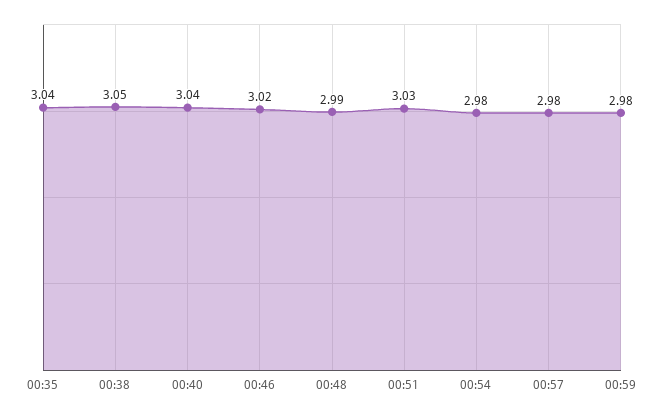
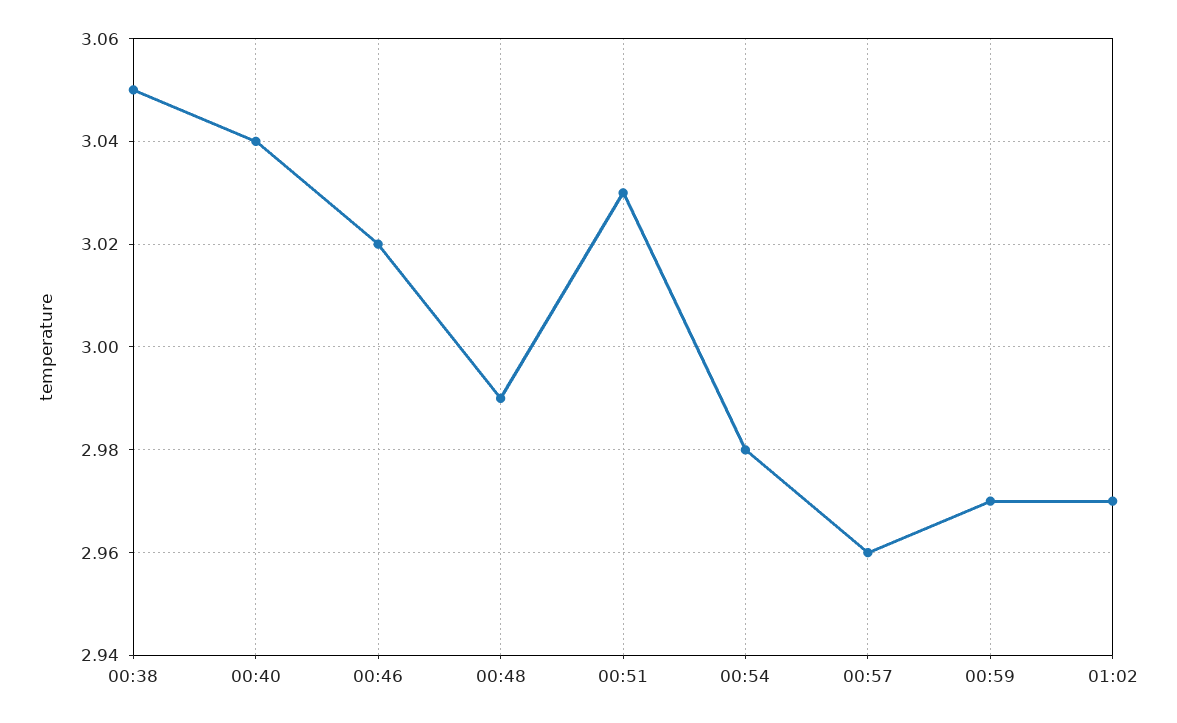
00:35: 3.04 -> none
00:57: 2.98 -> 2.96
00:59: 2.98 -> 2.97
01:02: none -> 2.97

